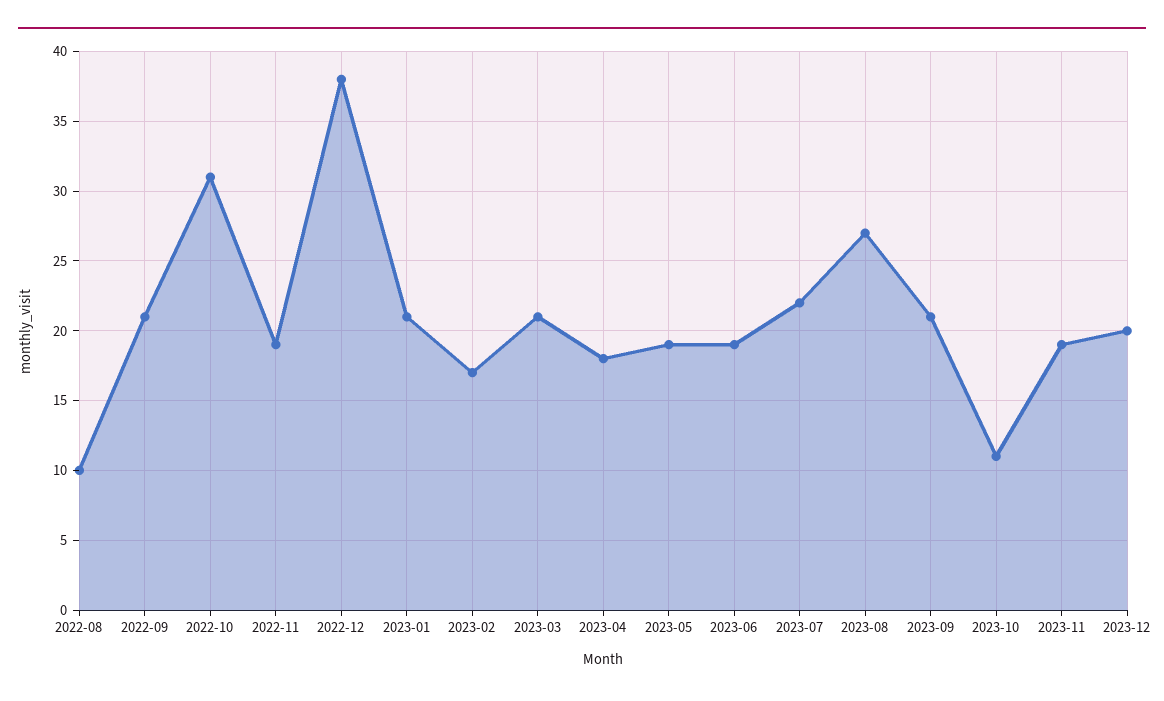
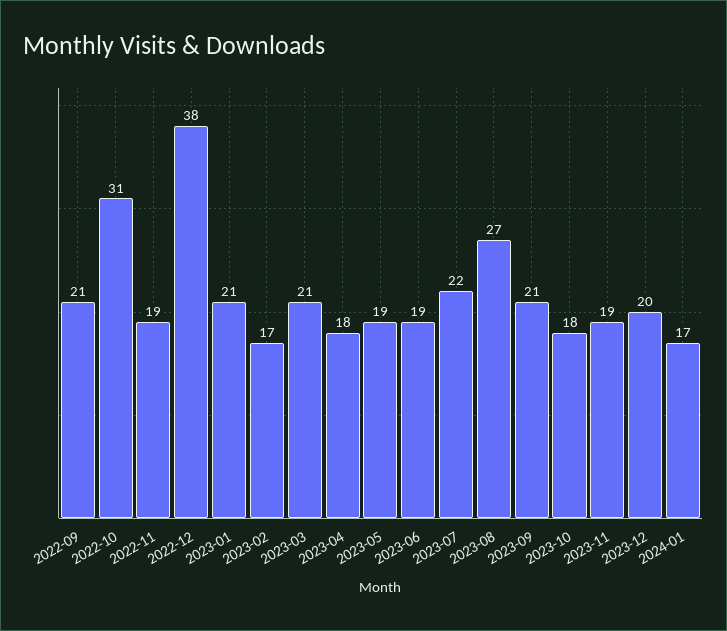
2022-08: 10 -> none
2023-10: 11 -> 18
2024-01: none -> 17

